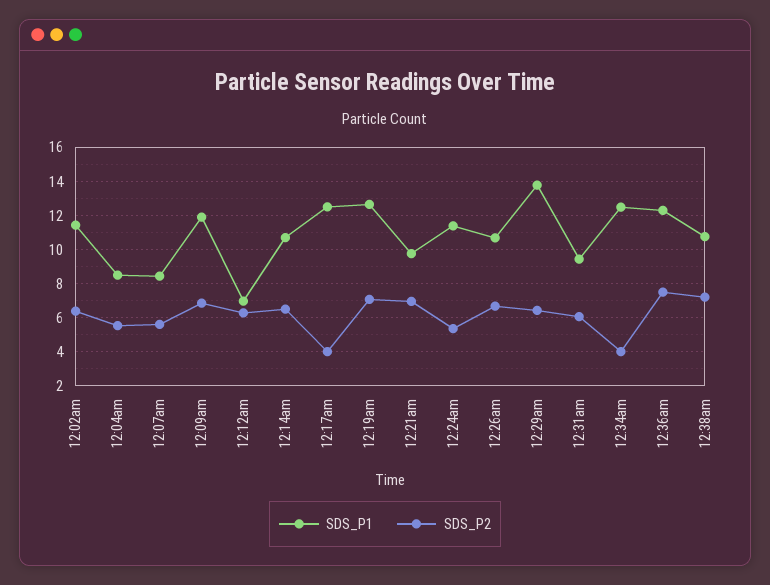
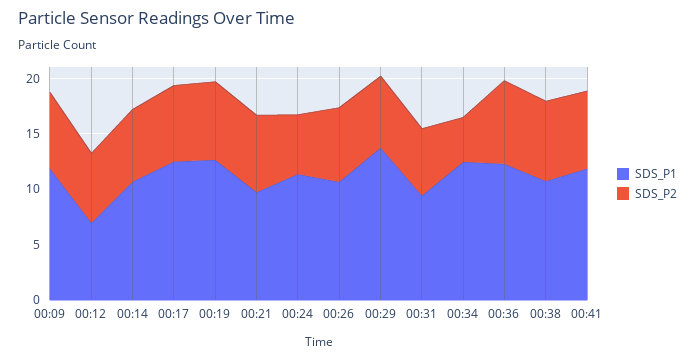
SDS_P1, 12:02am: 11.5 -> none
SDS_P2, 12:02am: 6.5 -> none
SDS_P1, 12:04am: 8.5 -> none
SDS_P2, 12:04am: 5.5 -> none
SDS_P1, 12:07am: 8.5 -> none
SDS_P2, 12:07am: 5.5 -> none
SDS_P2, 12:17am: 4 -> 7
SDS_P1, 00:41: none -> 12
SDS_P2, 00:41: none -> 7

